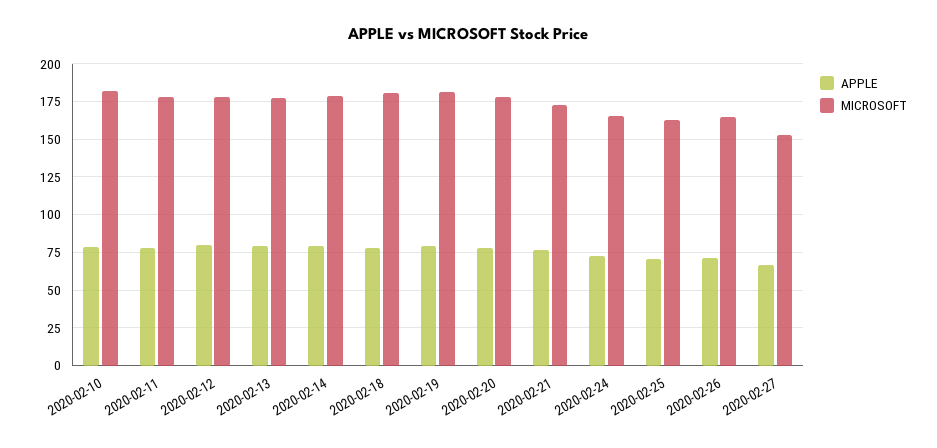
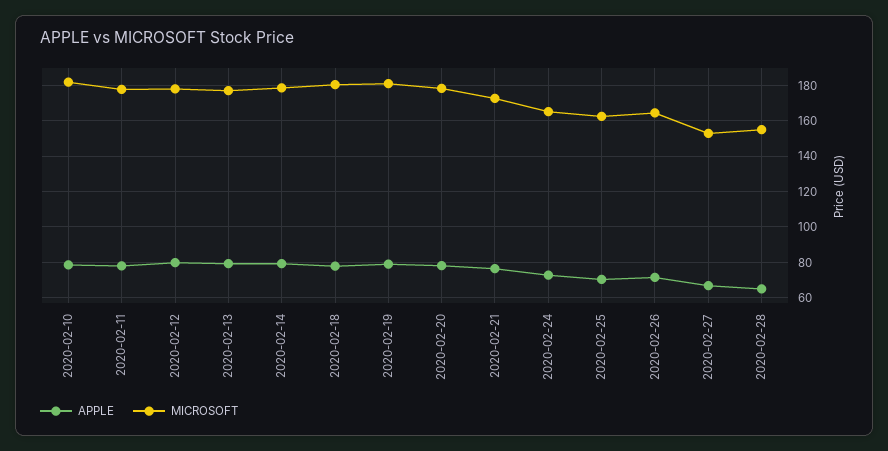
APPLE, 2020-02-28: none -> 65
MICROSOFT, 2020-02-28: none -> 155

